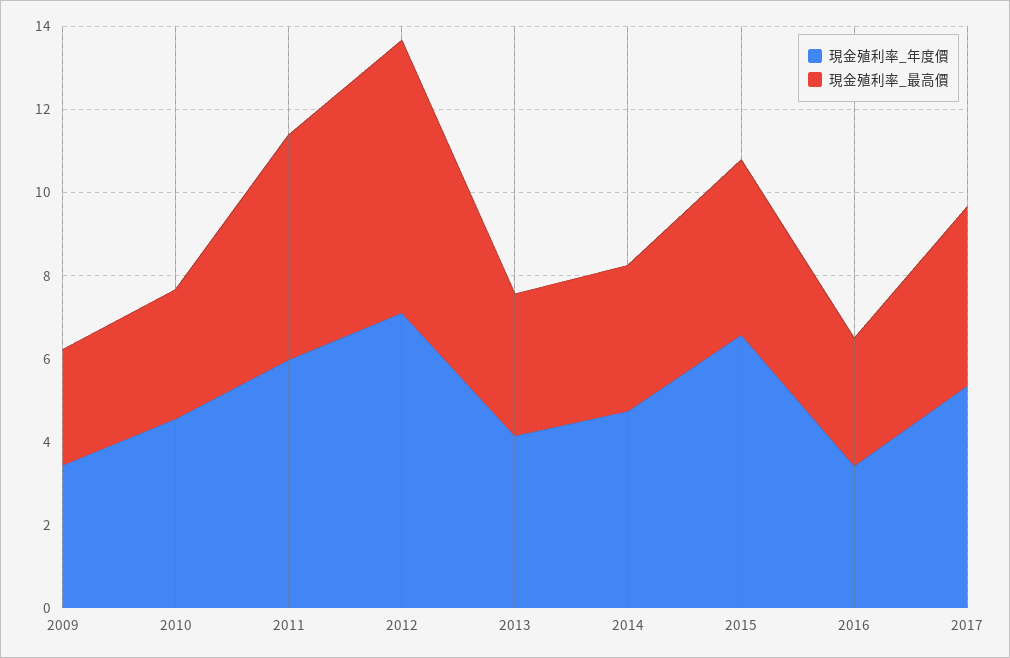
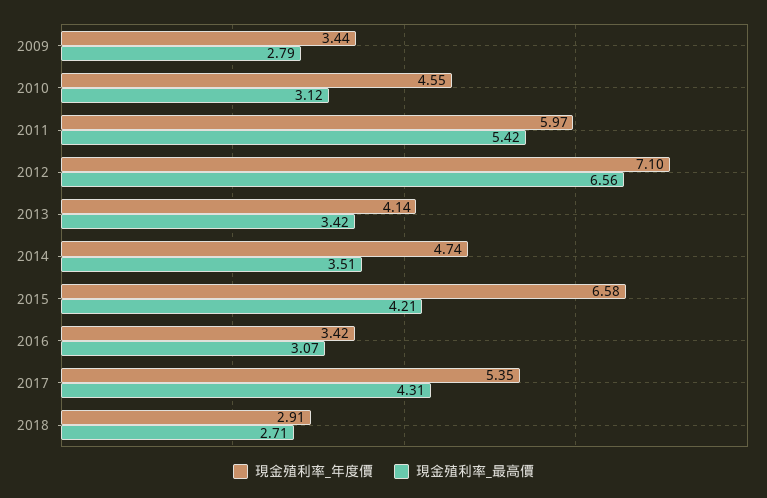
現金殖利率_年度價, 2018: none -> 2.91
現金殖利率_最高價, 2018: none -> 2.71

